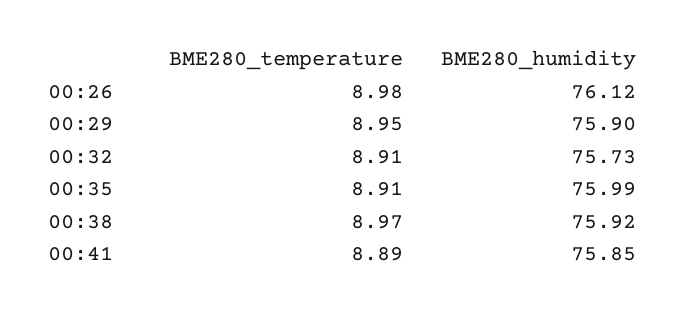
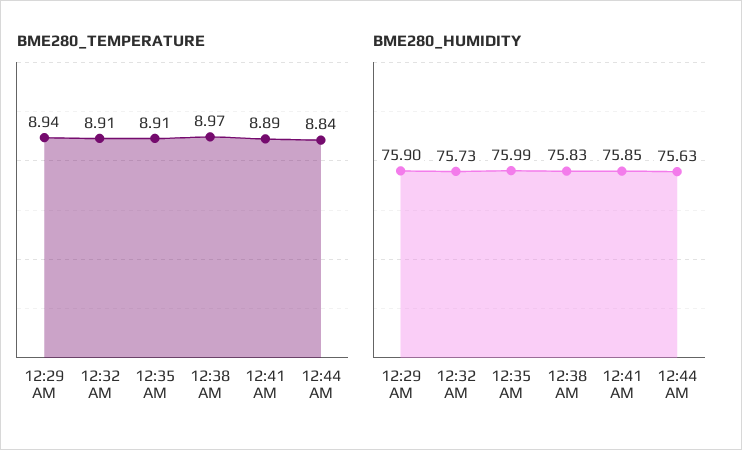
BME280_temperature, 00:26: 8.98 -> none
BME280_humidity, 00:26: 76.12 -> none
BME280_temperature, 00:29: 8.95 -> 8.94
BME280_humidity, 00:38: 75.92 -> 75.83
BME280_temperature, 12:44 AM: none -> 8.84
BME280_humidity, 12:44 AM: none -> 75.63

